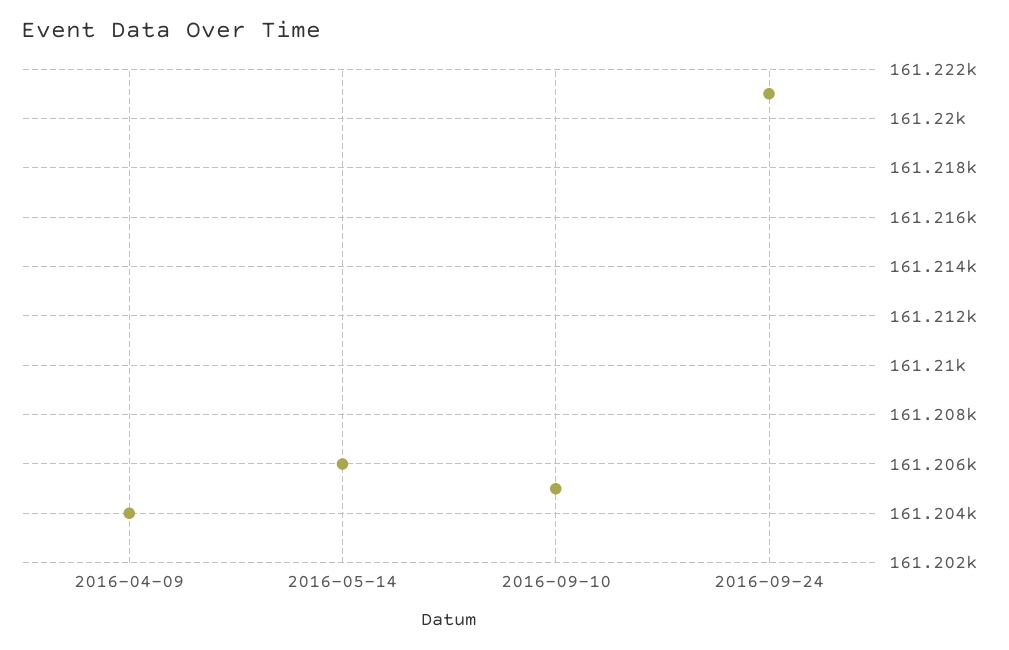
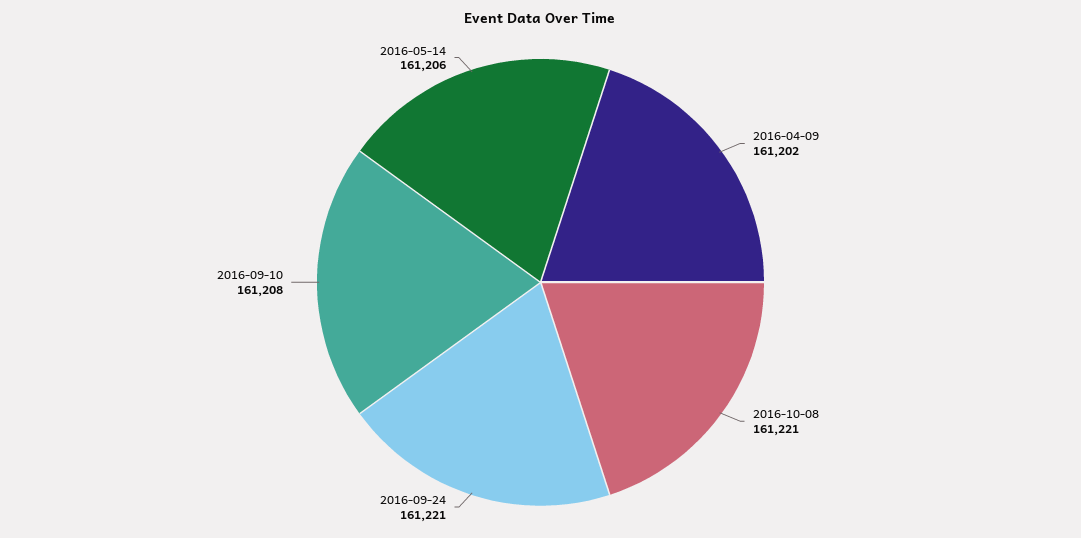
2016-04-09: 161204 -> 161202
2016-09-10: 161205 -> 161208
2016-10-08: none -> 161221

